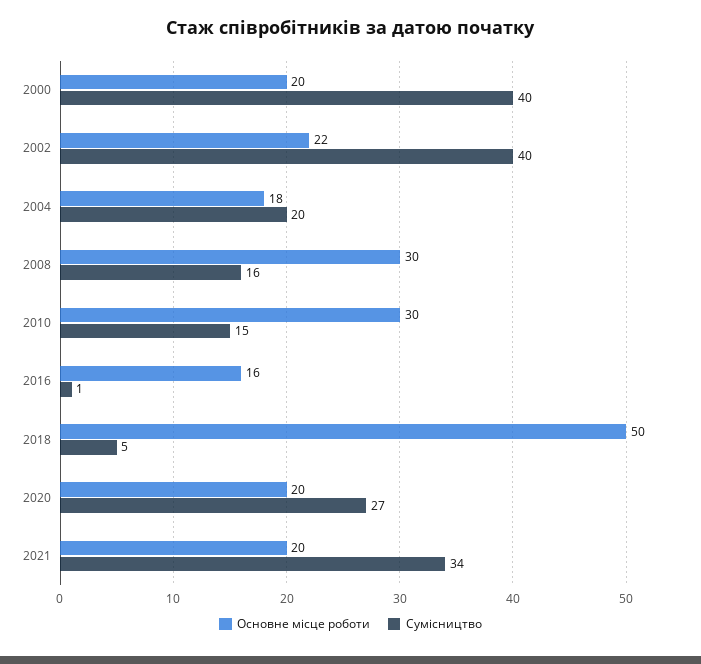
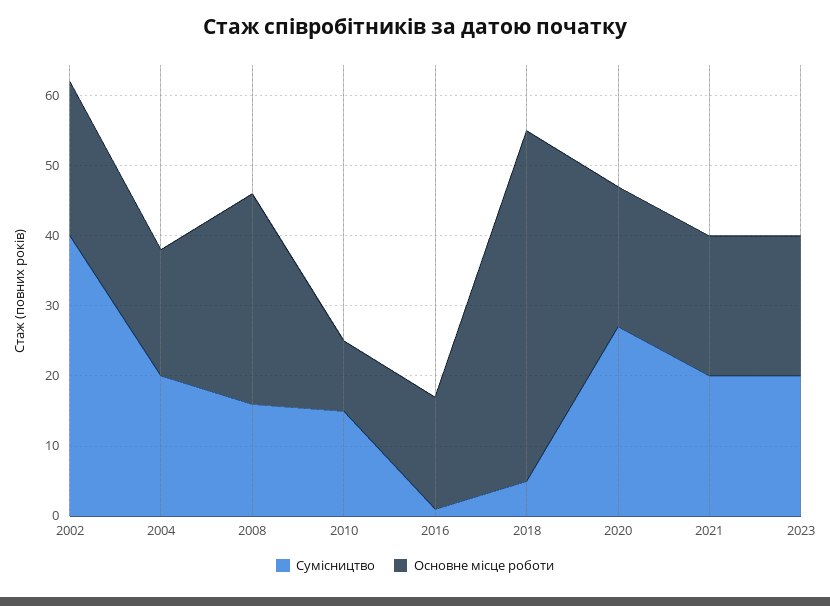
Основне місце роботи, 2000: 20 -> none
Сумісництво, 2000: 40 -> none
Основне місце роботи, 2010: 30 -> 10
Сумісництво, 2021: 34 -> 20
Сумісництво, 2023: none -> 20
Основне місце роботи, 2023: none -> 20

